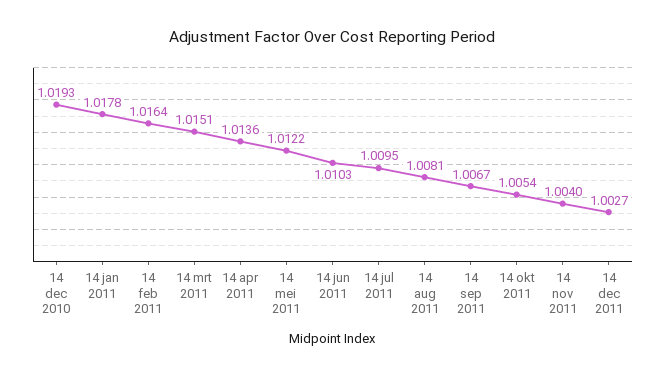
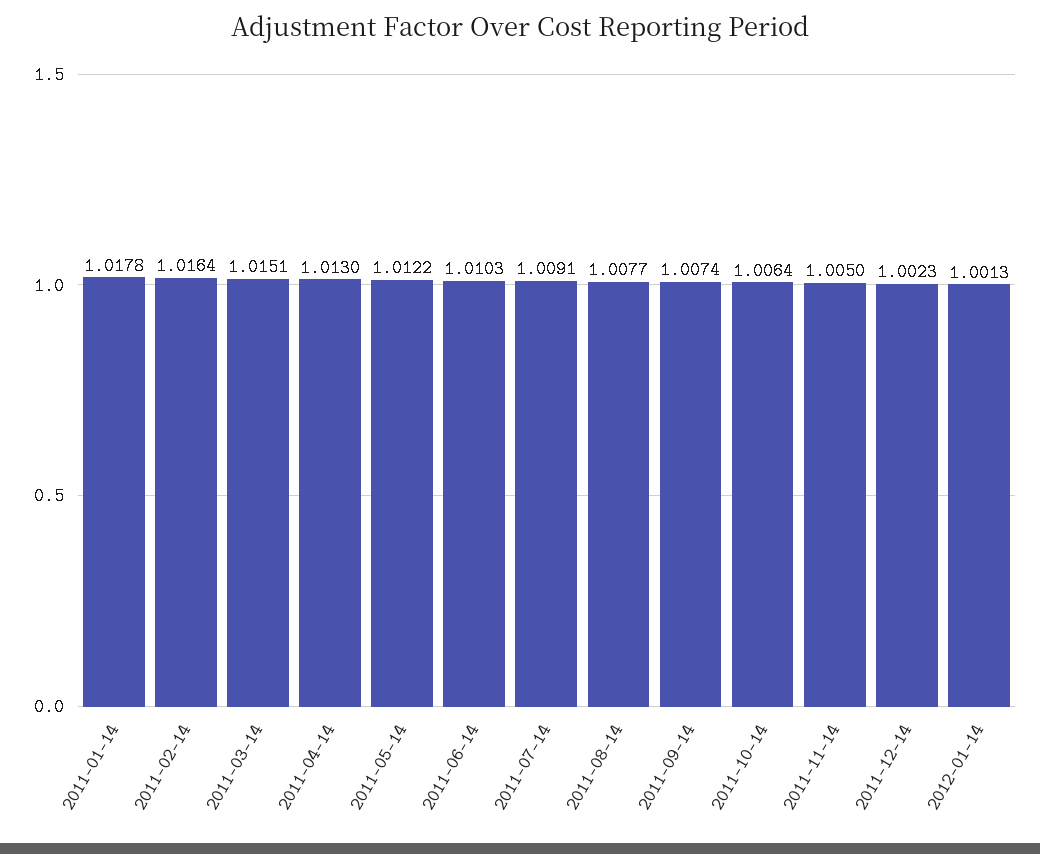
14 dec 2010: 1.0193 -> none
14 apr 2011: 1.0136 -> 1.013
14 jul 2011: 1.0095 -> 1.0091
14 aug 2011: 1.0081 -> 1.0077
14 sep 2011: 1.0067 -> 1.0074
14 okt 2011: 1.0054 -> 1.0064
14 nov 2011: 1.004 -> 1.005
14 dec 2011: 1.0027 -> 1.0023
2012-01-14: none -> 1.0013

